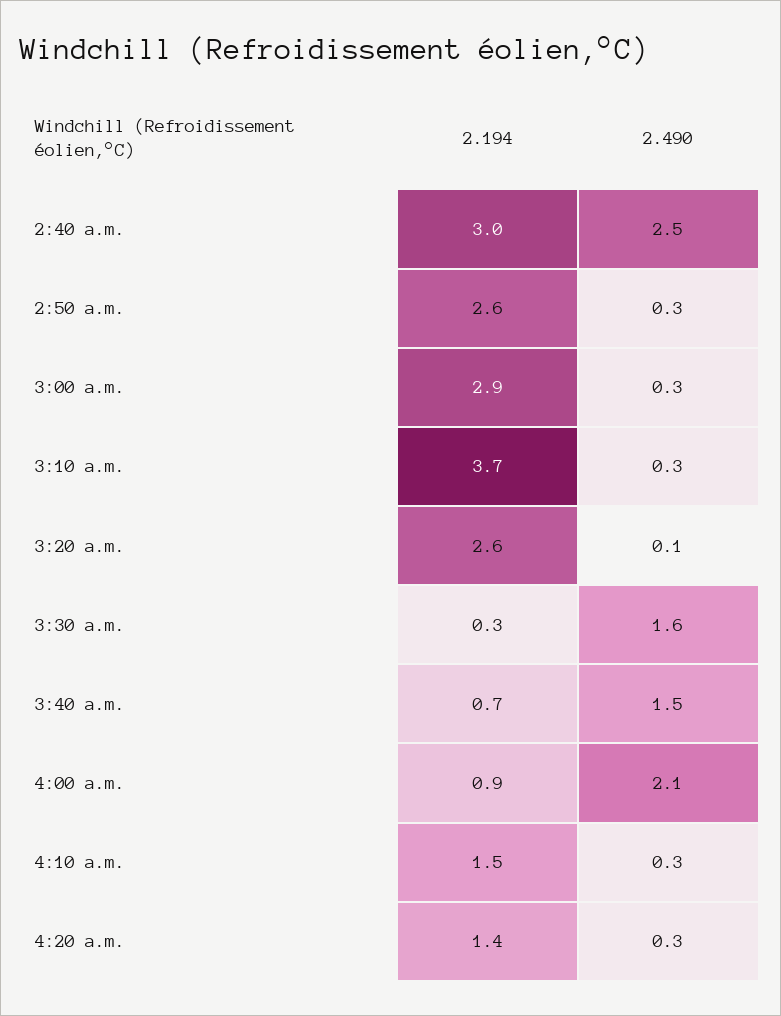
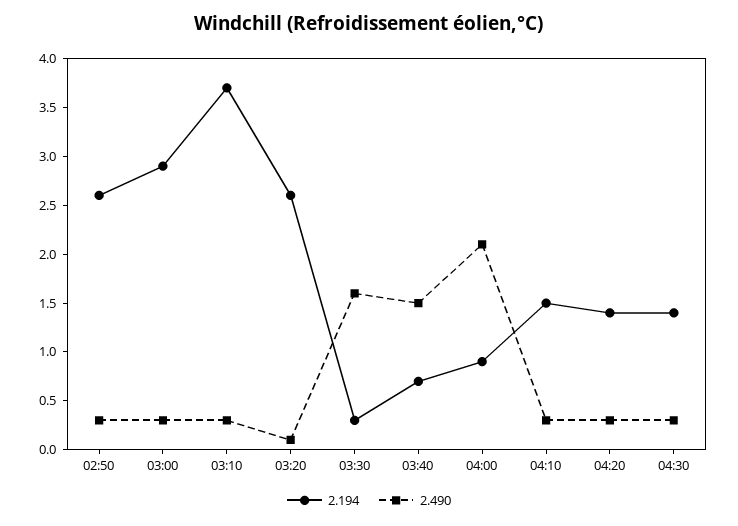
2.194, 2:40 a.m.: 3 -> none
2.490, 2:40 a.m.: 2.5 -> none
2.194, 04:30: none -> 1.4
2.490, 04:30: none -> 0.3

